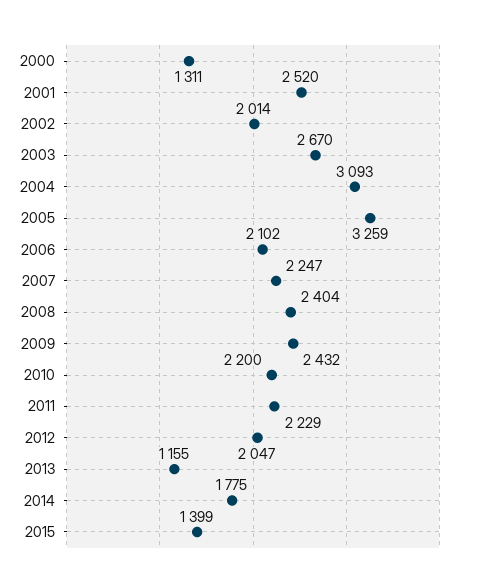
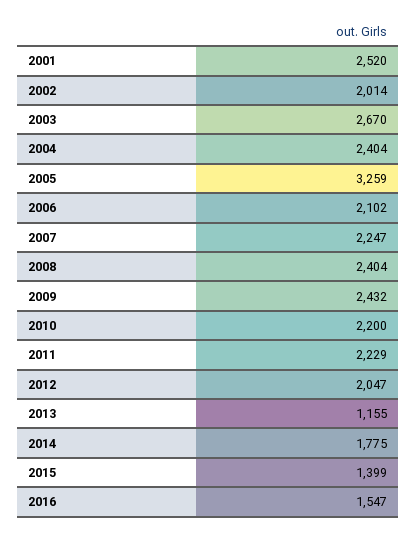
2000: 1311 -> none
2004: 3093 -> 2404
2016: none -> 1547

